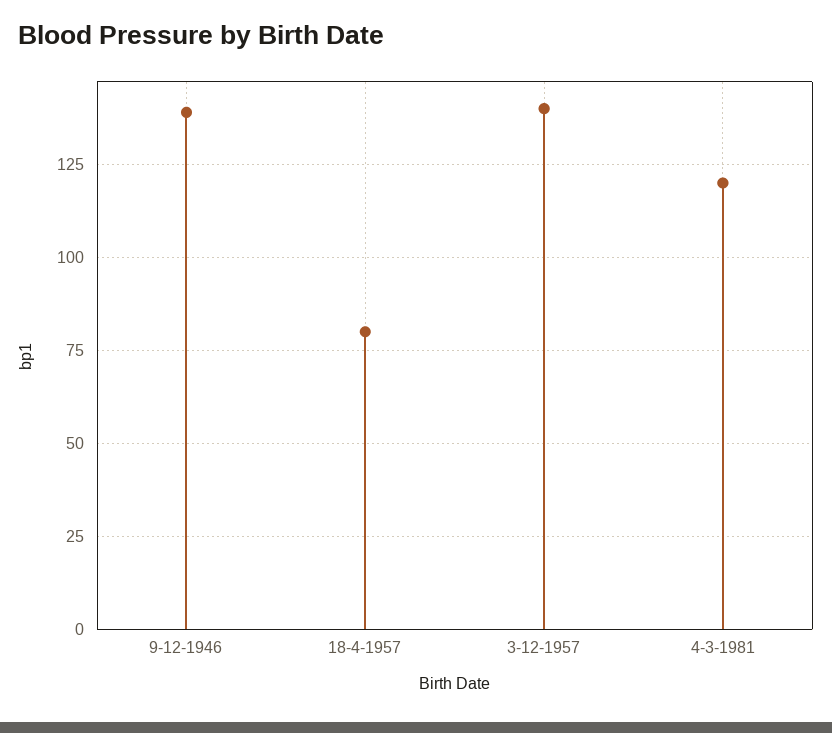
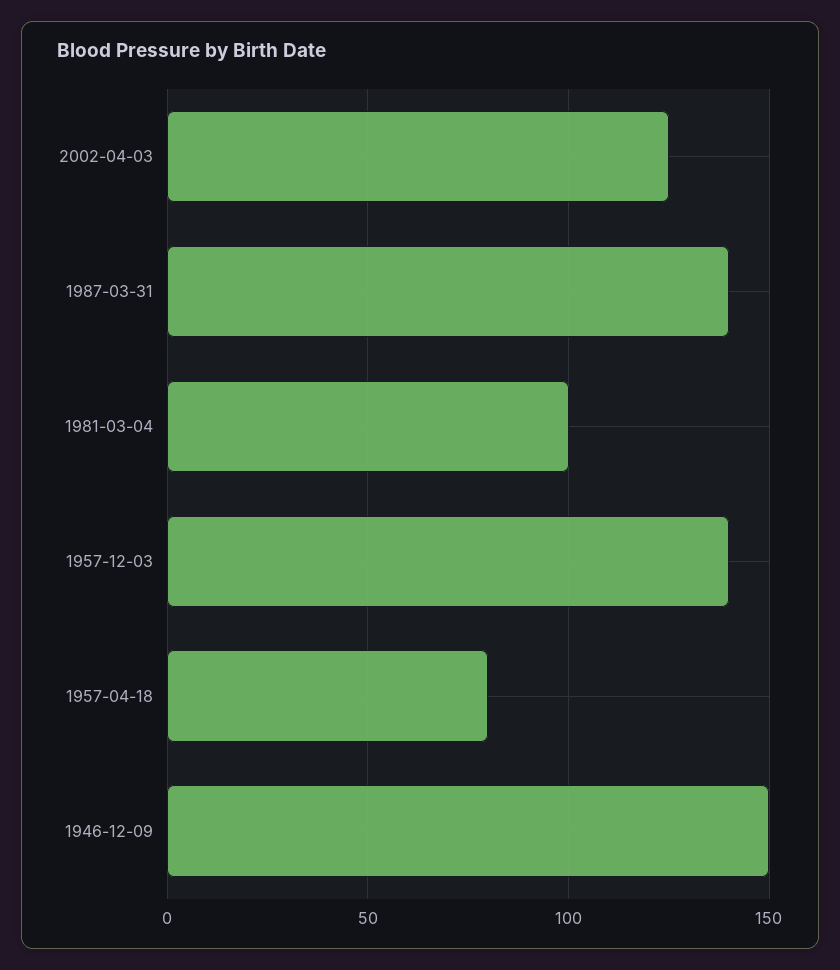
9-12-1946: 140 -> 150
4-3-1981: 120 -> 100
2002-04-03: none -> 125
1987-03-31: none -> 140

